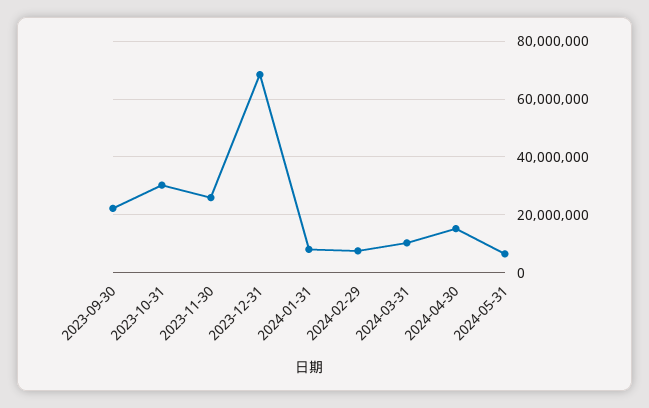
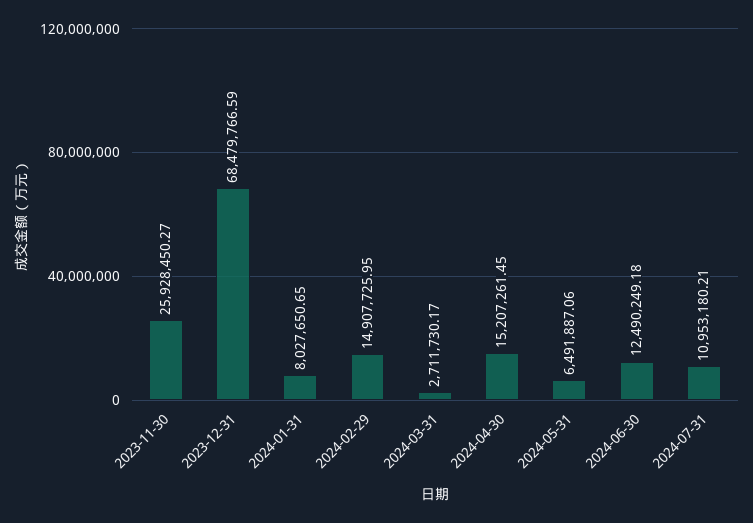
2023-09-30: 22500000 -> none
2023-10-31: 30000000 -> none
2024-02-29: 7500000 -> 14907725.95
2024-03-31: 10000000 -> 2711730.17
2024-06-30: none -> 12490249.18
2024-07-31: none -> 10953180.21

